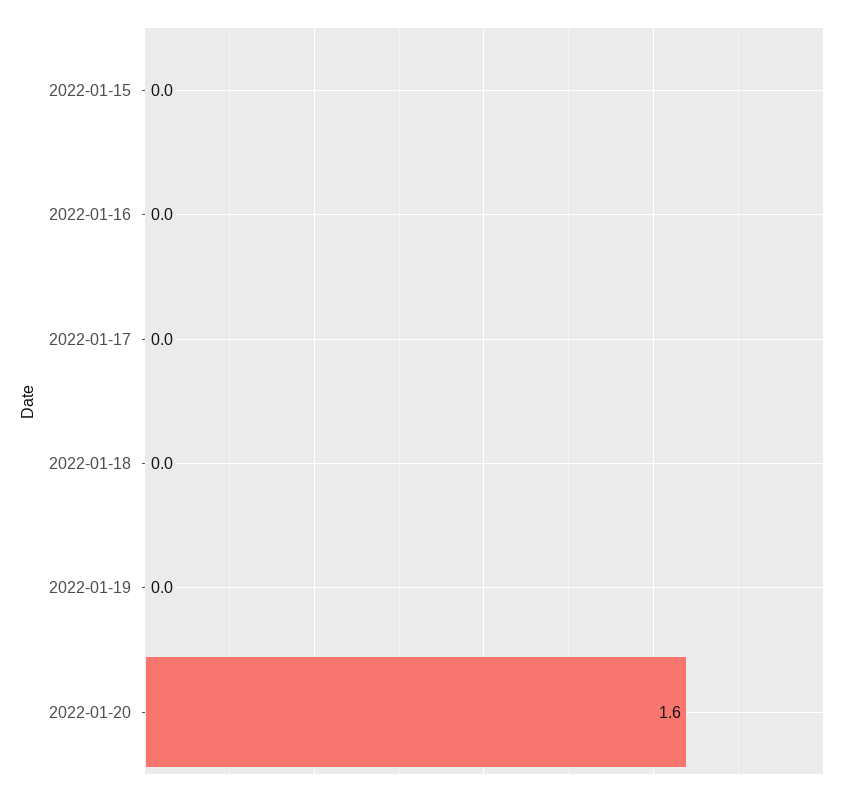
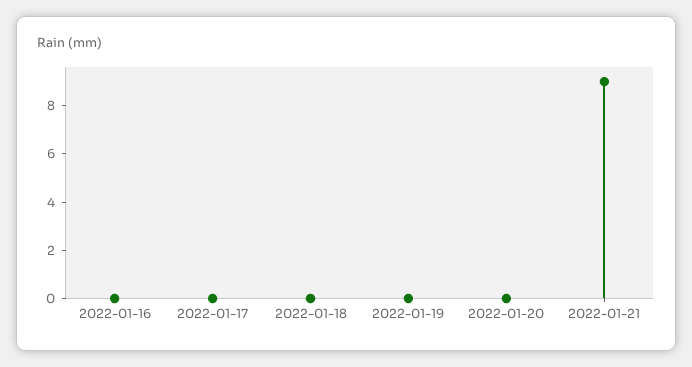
2022-01-15: 0 -> none
2022-01-20: 1.6 -> 0
2022-01-21: none -> 9

